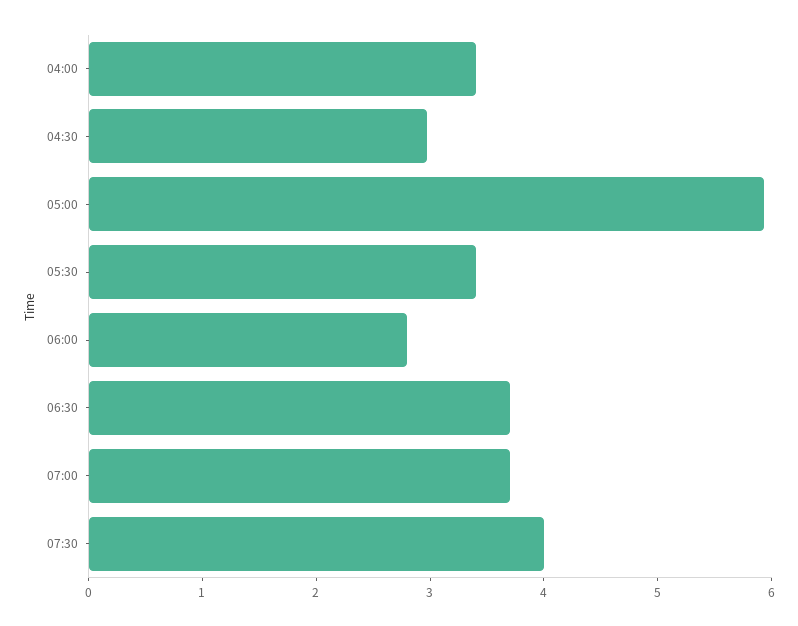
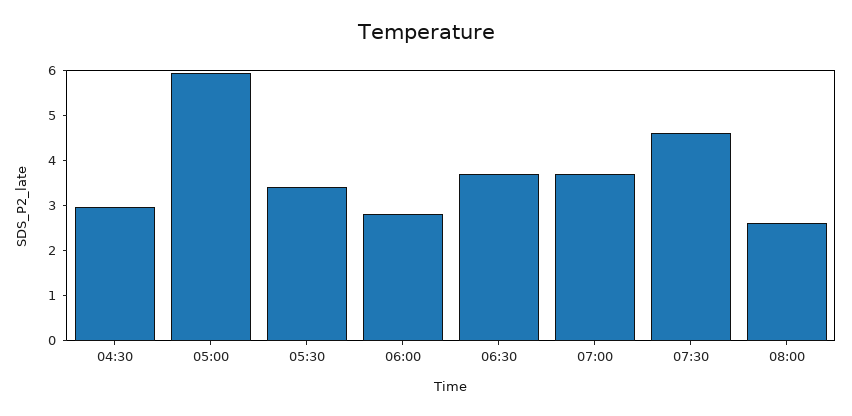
04:00: 3.4 -> none
07:30: 4 -> 4.6
08:00: none -> 2.6

